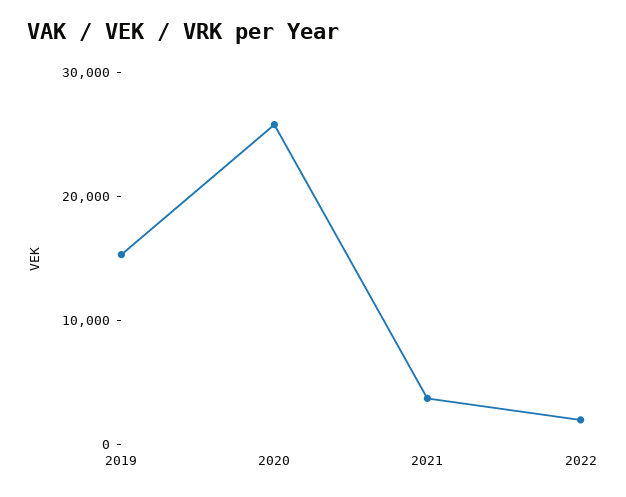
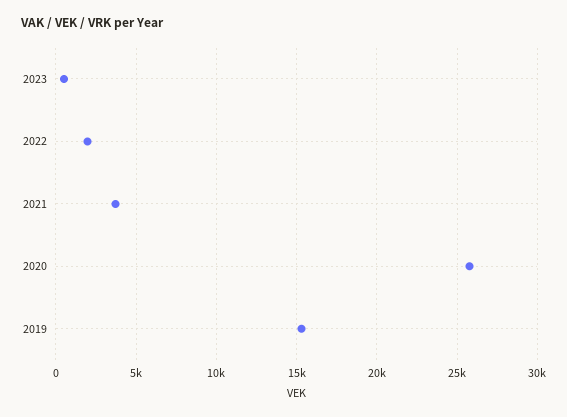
2023: none -> 500

